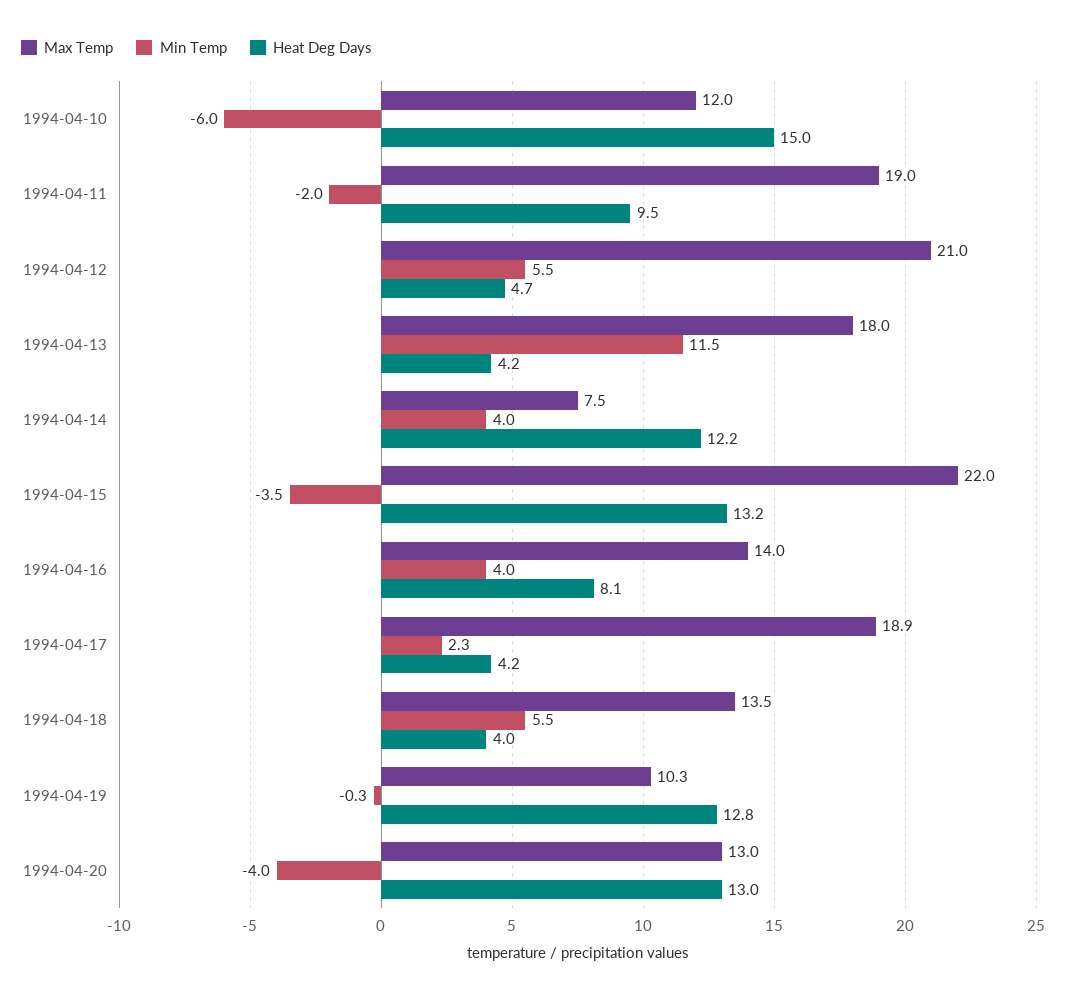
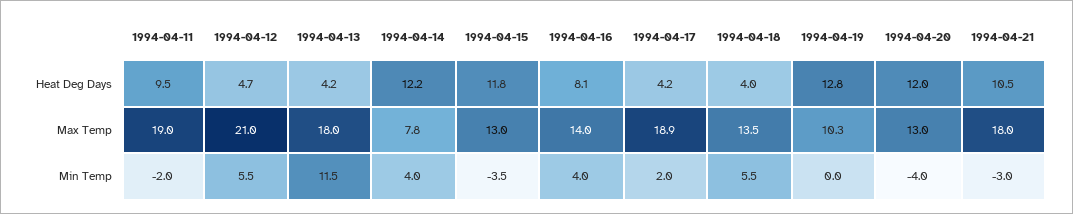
Max Temp, 1994-04-10: 12 -> none
Min Temp, 1994-04-10: -6 -> none
Heat Deg Days, 1994-04-10: 15 -> none
Max Temp, 1994-04-14: 7.5 -> 7.8
Max Temp, 1994-04-15: 22 -> 13
Heat Deg Days, 1994-04-15: 13.2 -> 11.8
Min Temp, 1994-04-17: 2.3 -> 2
Min Temp, 1994-04-19: -0.3 -> 0
Heat Deg Days, 1994-04-20: 13 -> 12
Heat Deg Days, 1994-04-21: none -> 10.5
Max Temp, 1994-04-21: none -> 18
Min Temp, 1994-04-21: none -> -3

